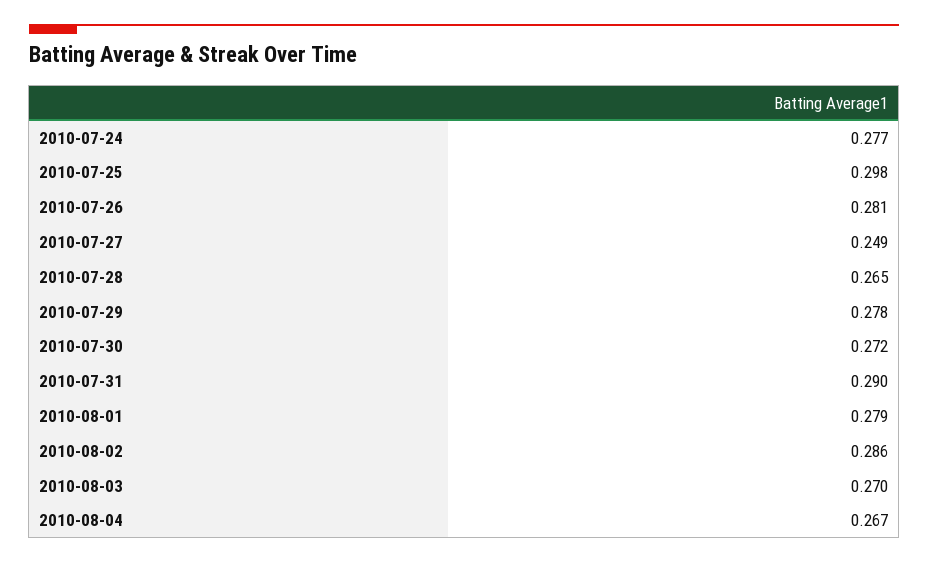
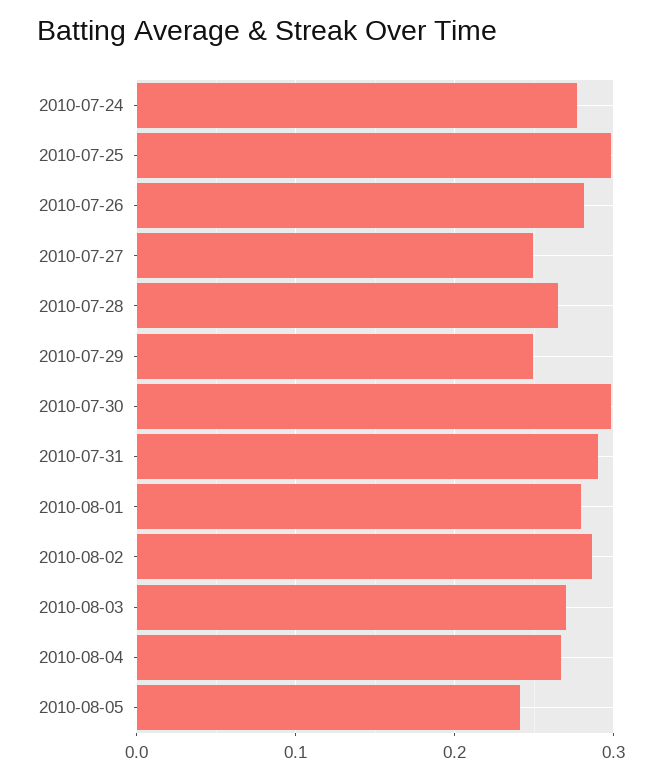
2010-07-29: 0.278 -> 0.25
2010-07-30: 0.272 -> 0.3
2010-08-05: none -> 0.24

